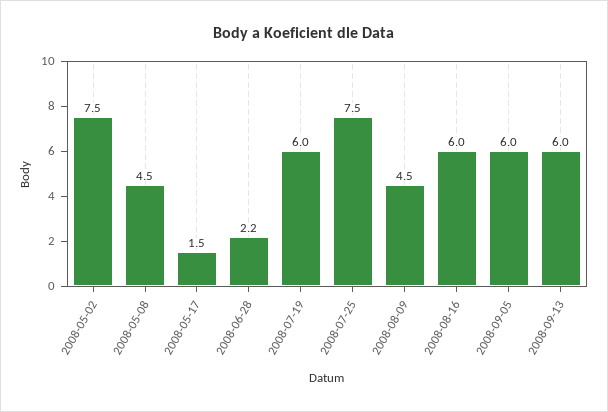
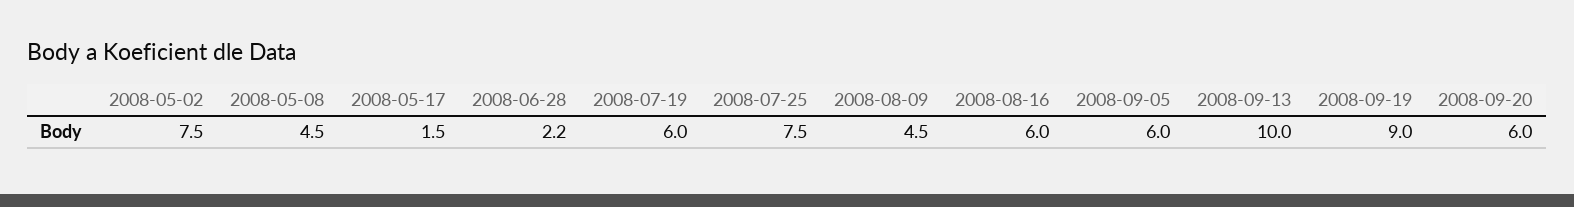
2008-09-13: 6 -> 10
2008-09-19: none -> 9
2008-09-20: none -> 6

